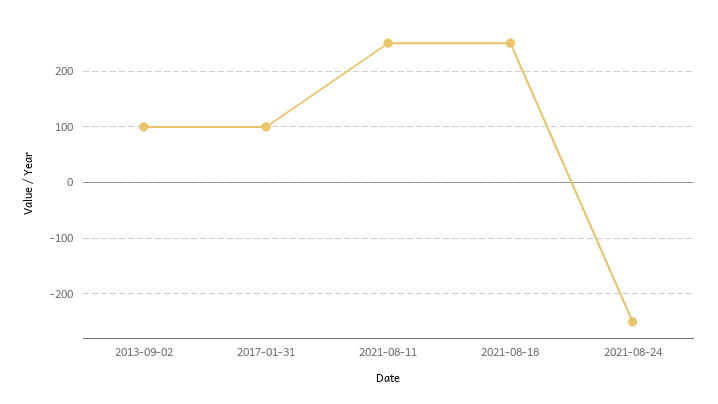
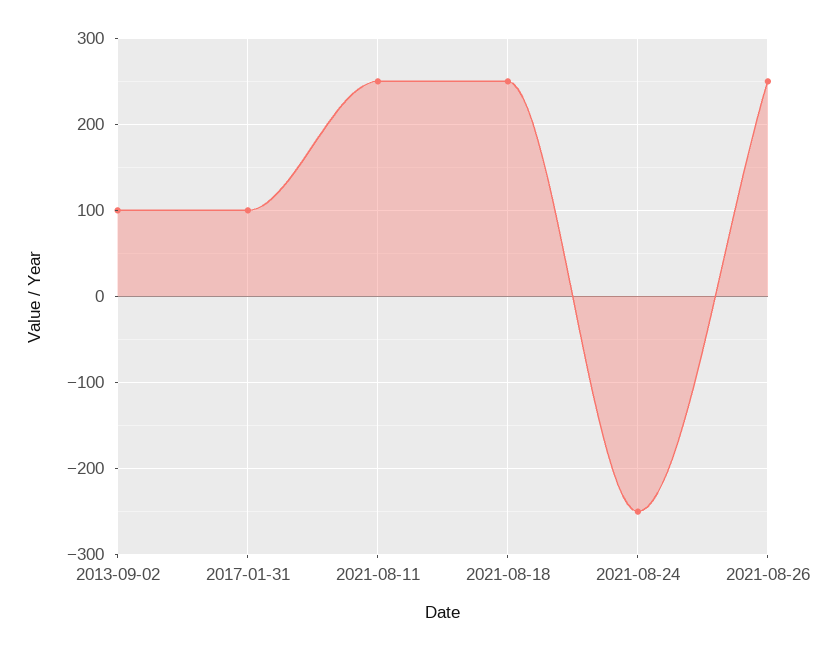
2021-08-26: none -> 250

